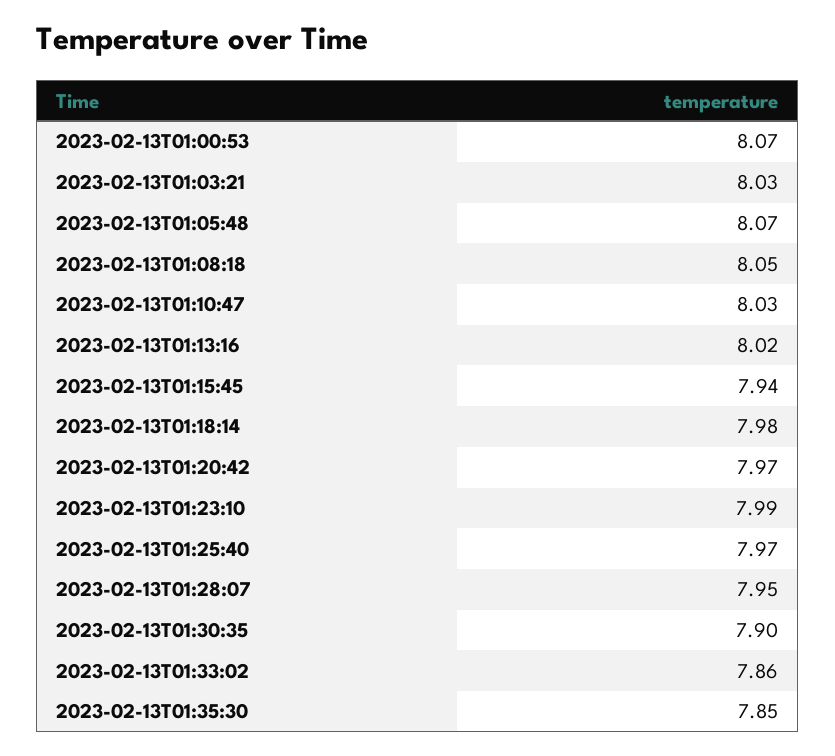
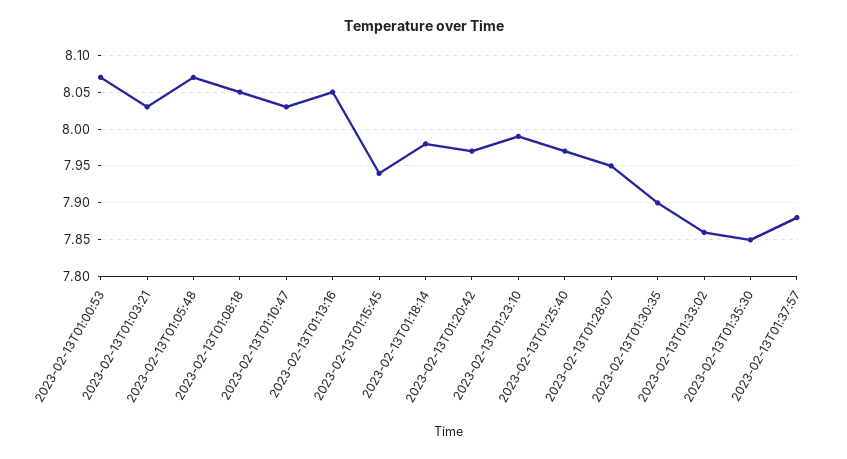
2023-02-13T01:13:16: 8.02 -> 8.05
2023-02-13T01:37:57: none -> 7.88

